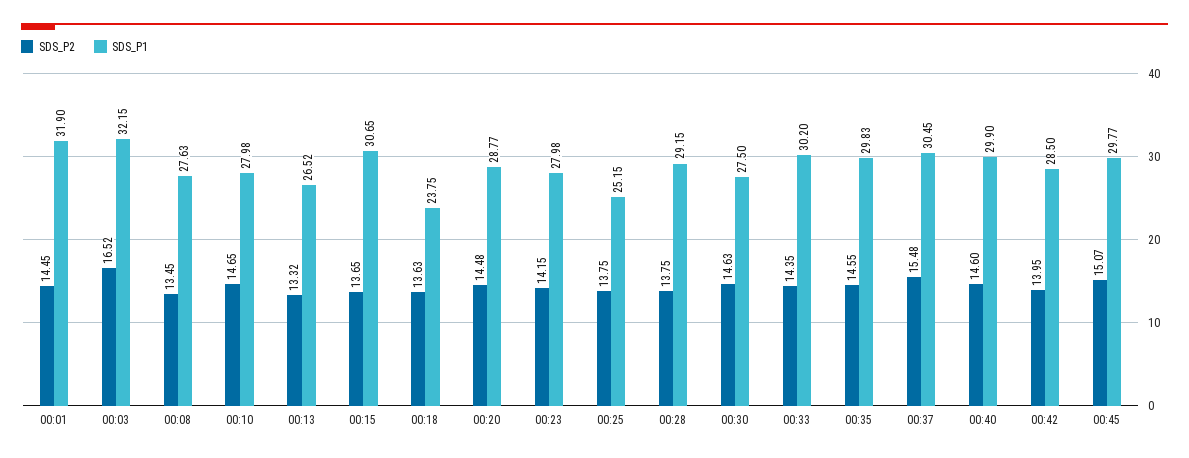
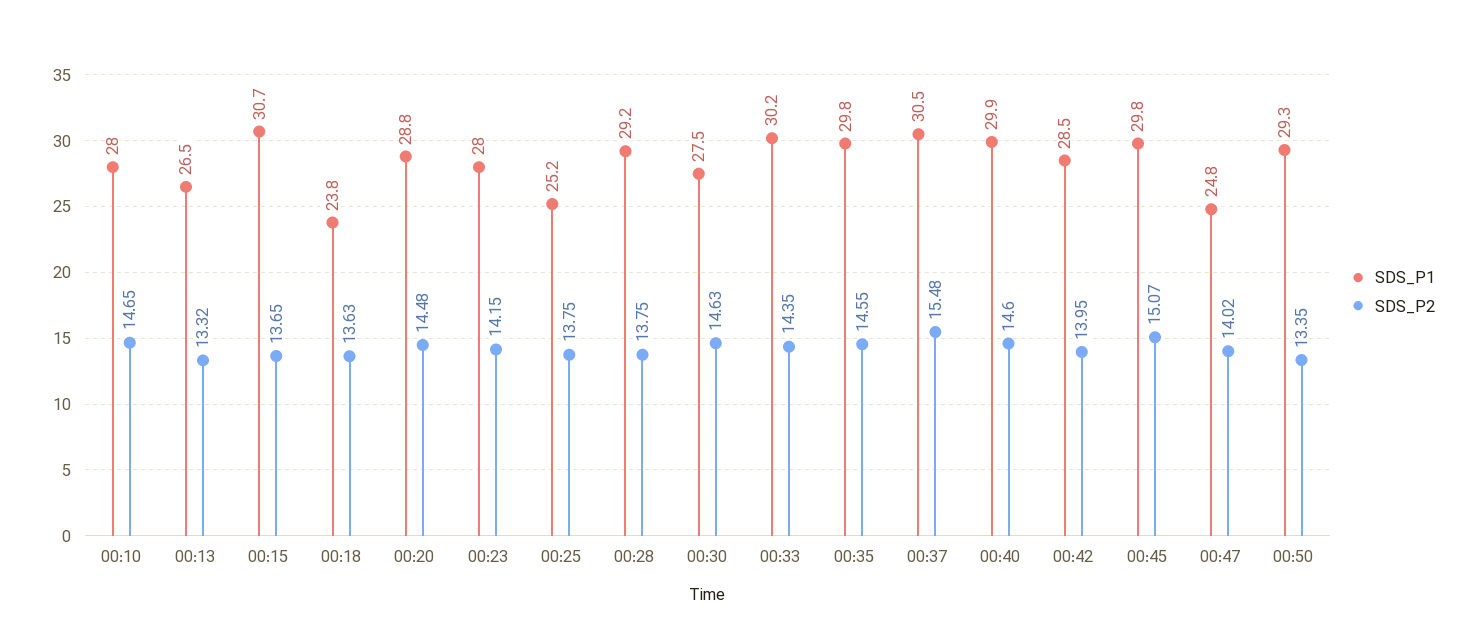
SDS_P2, 00:01: 14.45 -> none
SDS_P1, 00:01: 31.9 -> none
SDS_P2, 00:03: 16.52 -> none
SDS_P1, 00:03: 32.15 -> none
SDS_P2, 00:08: 13.45 -> none
SDS_P1, 00:08: 27.63 -> none
SDS_P1, 00:47: none -> 24.8
SDS_P2, 00:47: none -> 14.02
SDS_P1, 00:50: none -> 29.3
SDS_P2, 00:50: none -> 13.35

